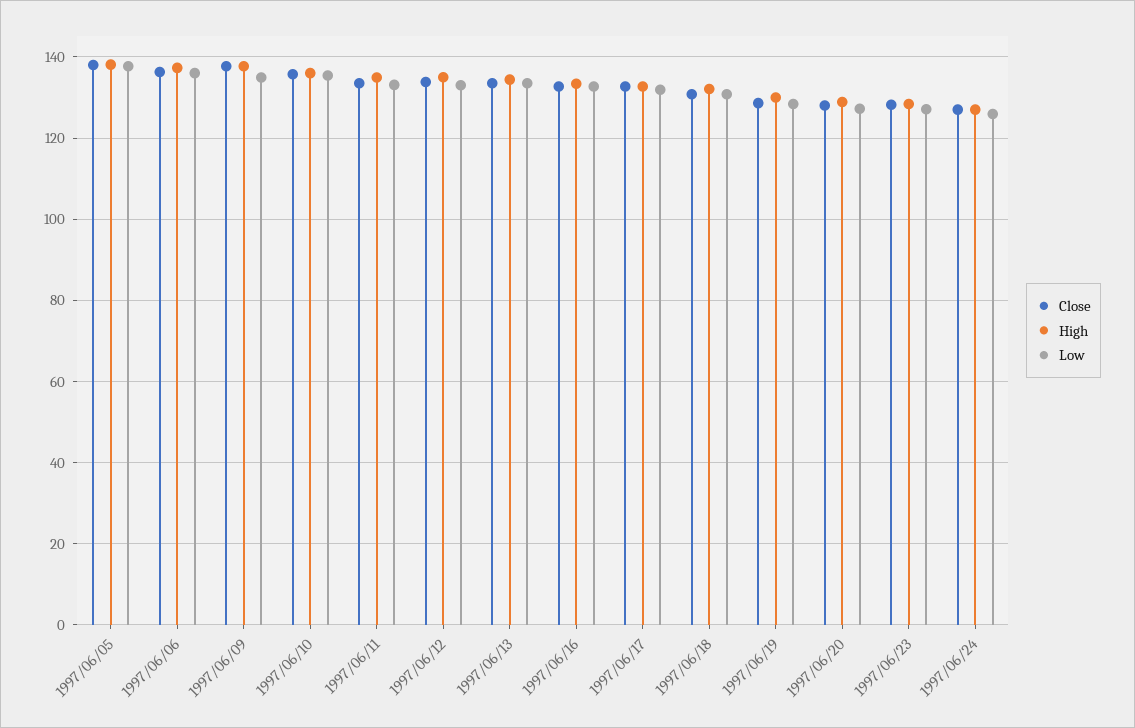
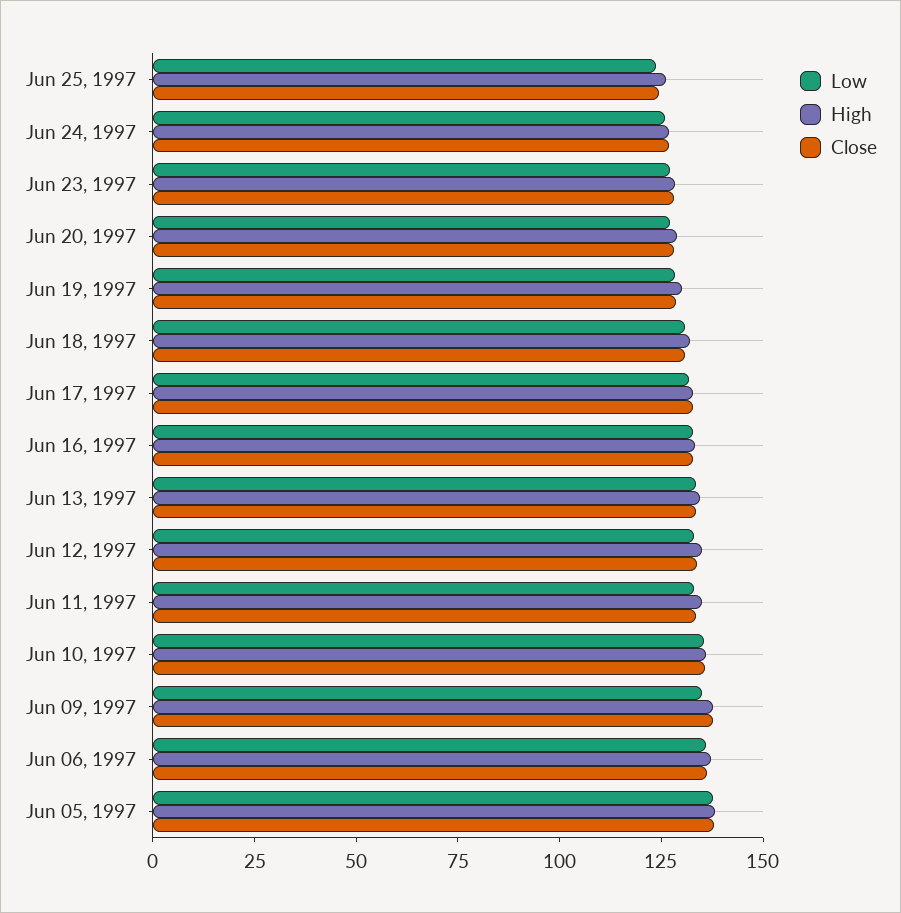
Low, Jun 25, 1997: none -> 125
High, Jun 25, 1997: none -> 125
Close, Jun 25, 1997: none -> 125

